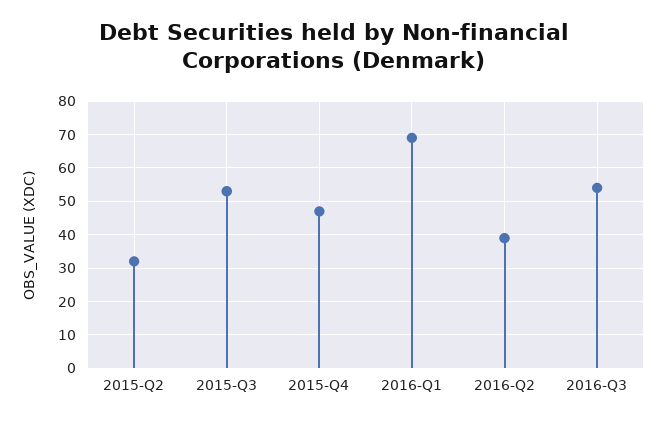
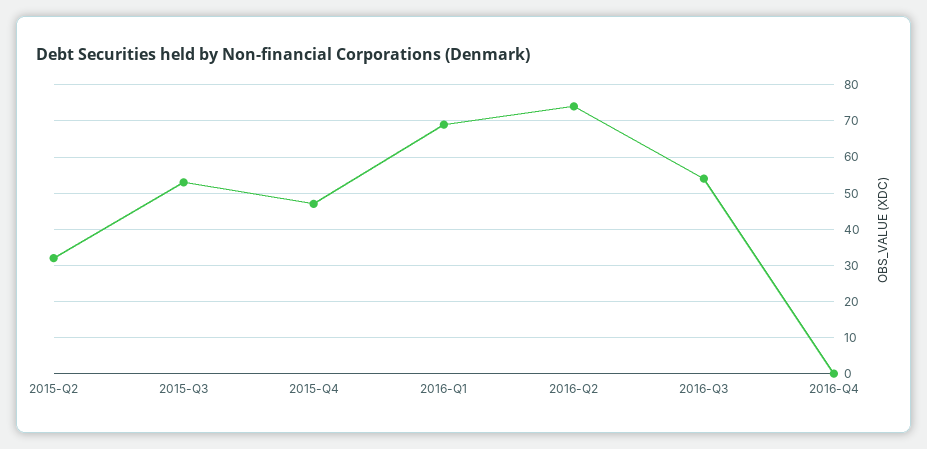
2016-Q2: 40 -> 75
2016-Q4: none -> 0

